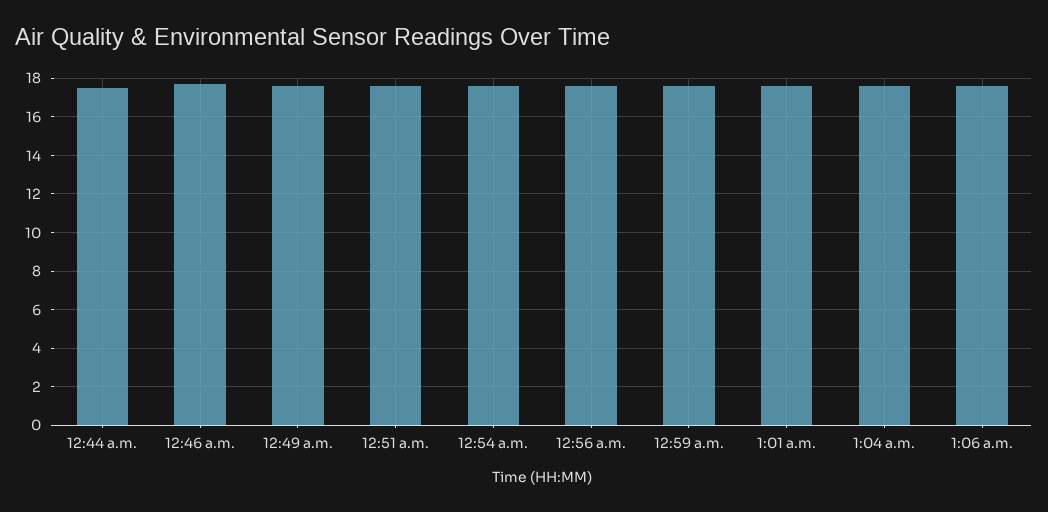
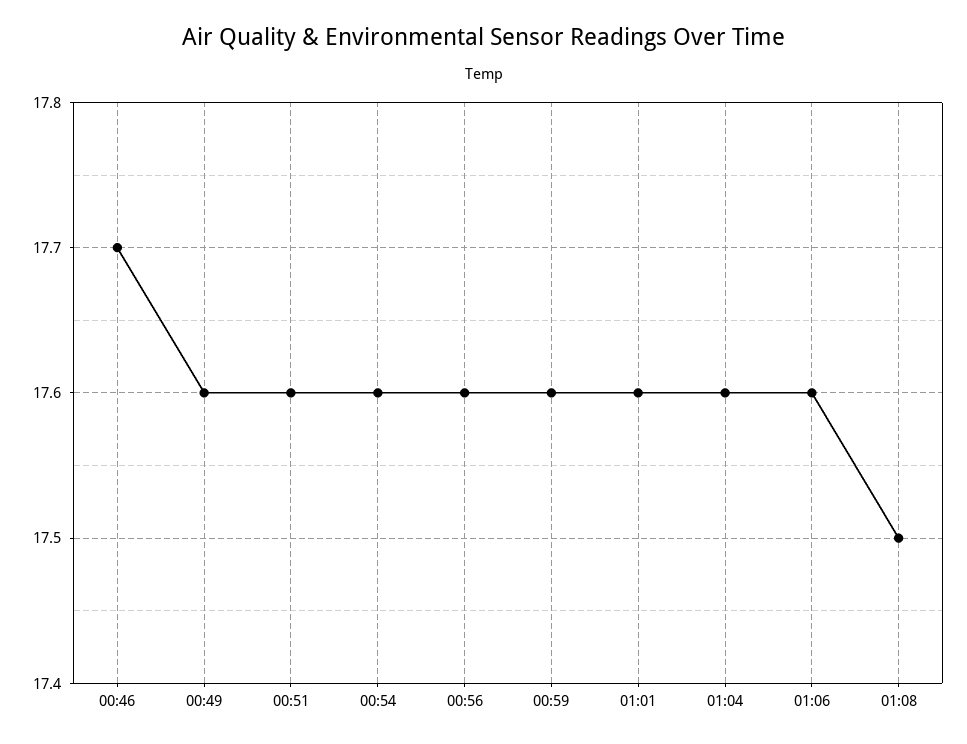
12:44 a.m.: 17.5 -> none
01:08: none -> 17.5

